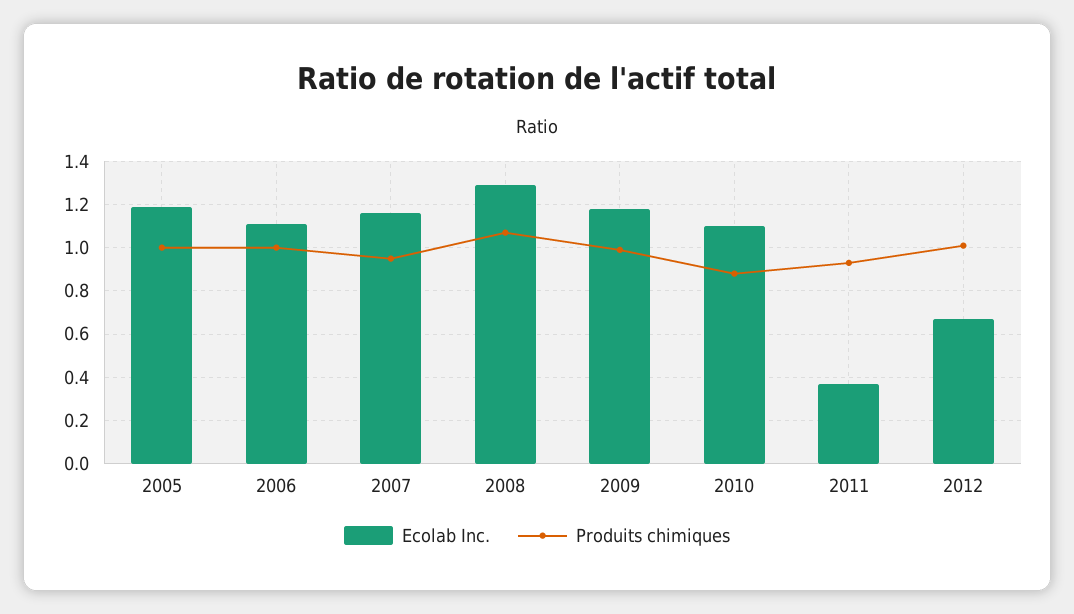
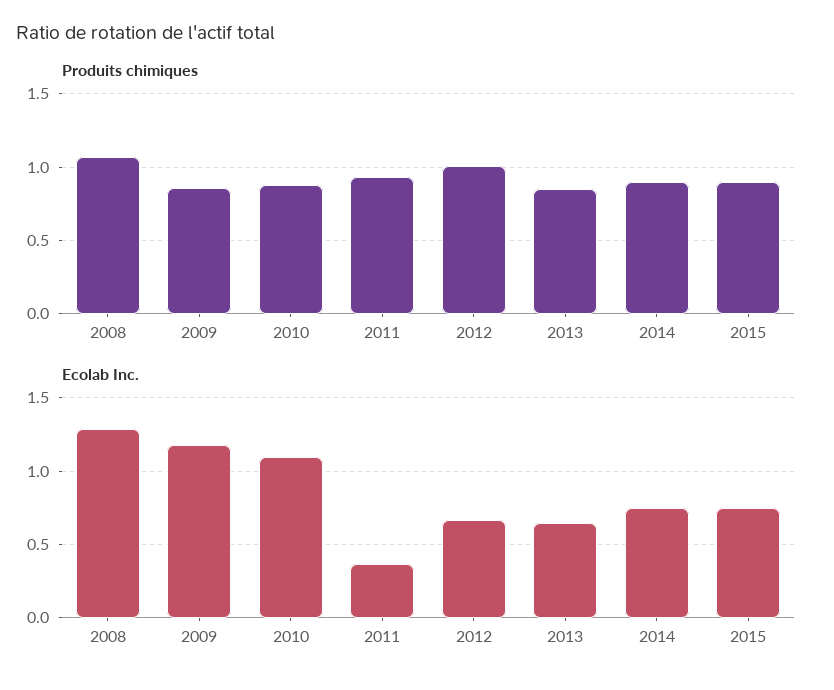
Ecolab Inc., 2005: 1.2 -> none
Produits chimiques, 2005: 1 -> none
Ecolab Inc., 2006: 1.1 -> none
Produits chimiques, 2006: 1 -> none
Ecolab Inc., 2007: 1.15 -> none
Produits chimiques, 2007: 0.95 -> none
Produits chimiques, 2009: 1 -> 0.85
Produits chimiques, 2013: none -> 0.85
Produits chimiques, 2014: none -> 0.9
Produits chimiques, 2015: none -> 0.9
Ecolab Inc., 2013: none -> 0.65
Ecolab Inc., 2014: none -> 0.75
Ecolab Inc., 2015: none -> 0.75

